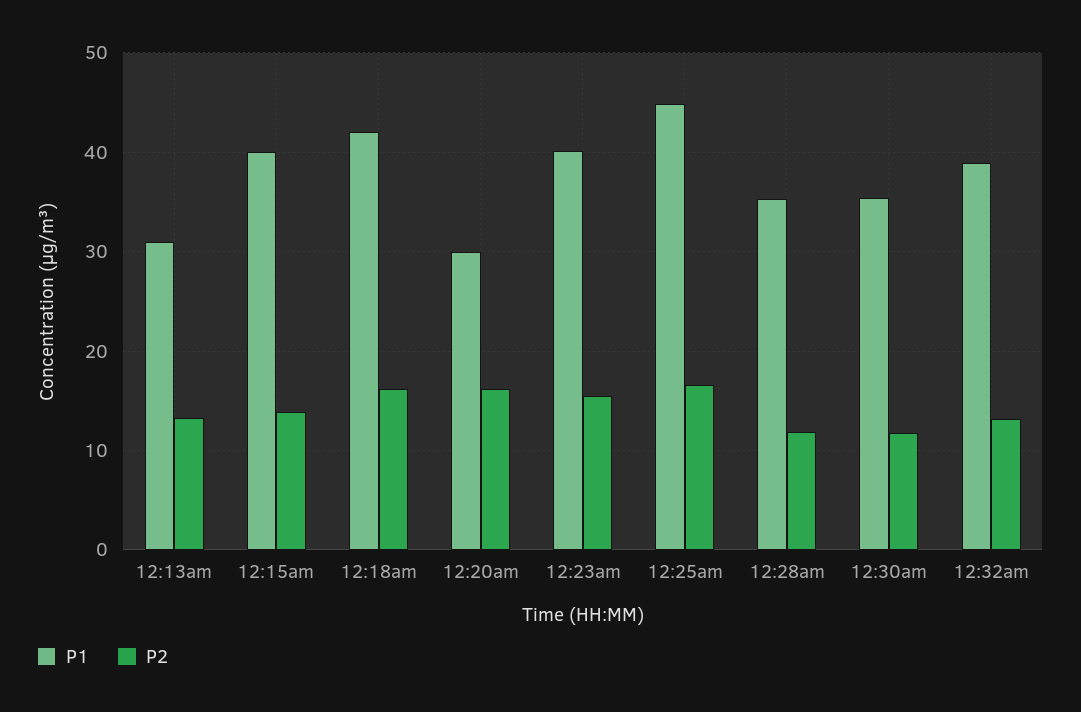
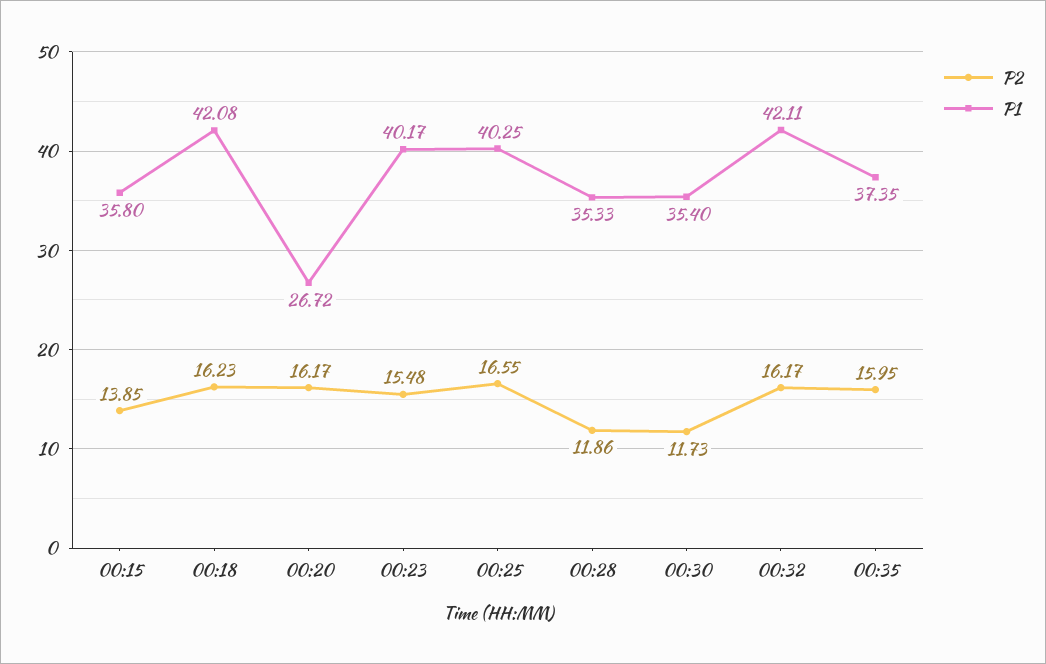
P1, 12:13am: 31 -> none
P2, 12:13am: 13 -> none
P1, 12:15am: 40 -> 35.8
P1, 12:20am: 30 -> 26.72
P1, 12:25am: 45 -> 40.25
P1, 12:32am: 39 -> 42.11
P2, 12:32am: 13 -> 16.17
P2, 00:35: none -> 15.95
P1, 00:35: none -> 37.35

